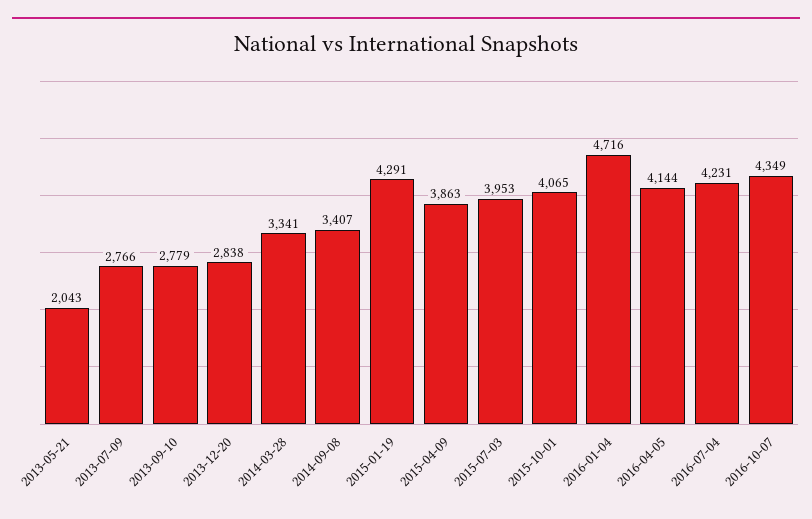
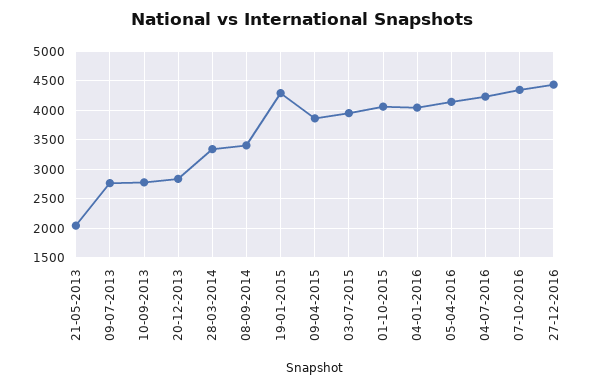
2016-01-04: 4716 -> 4000
27-12-2016: none -> 4500

